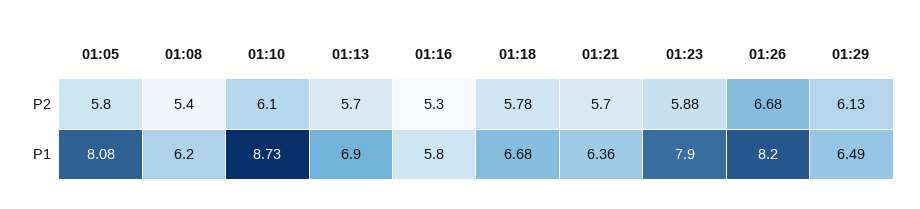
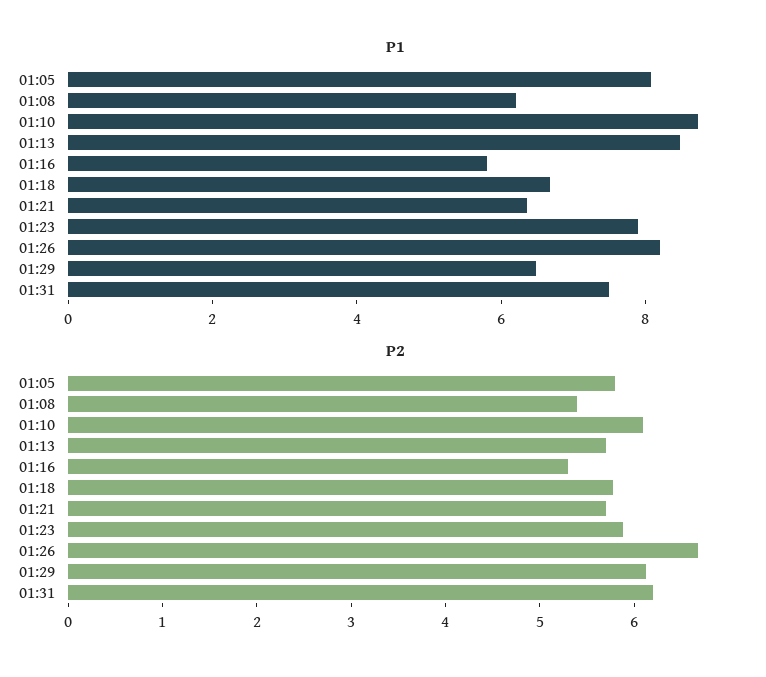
P1, 01:13: 6.9 -> 8.5
P1, 01:31: none -> 7.5
P2, 01:31: none -> 6.2

